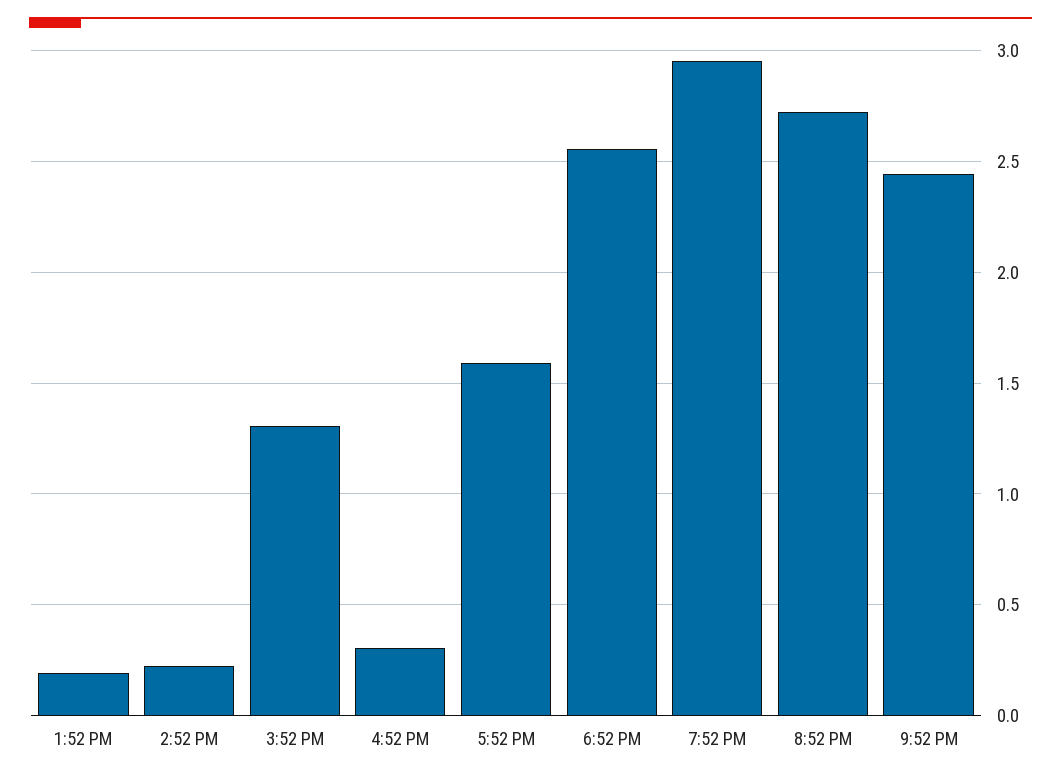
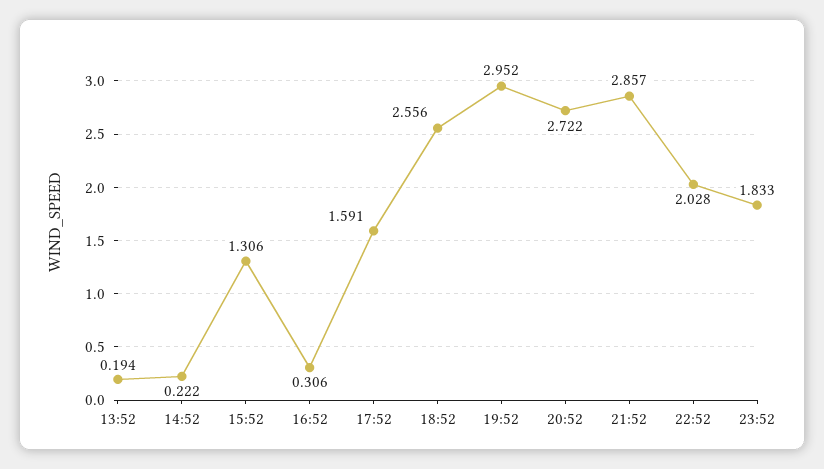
9:52 PM: 2.45 -> 2.857
22:52: none -> 2.028
23:52: none -> 1.833

